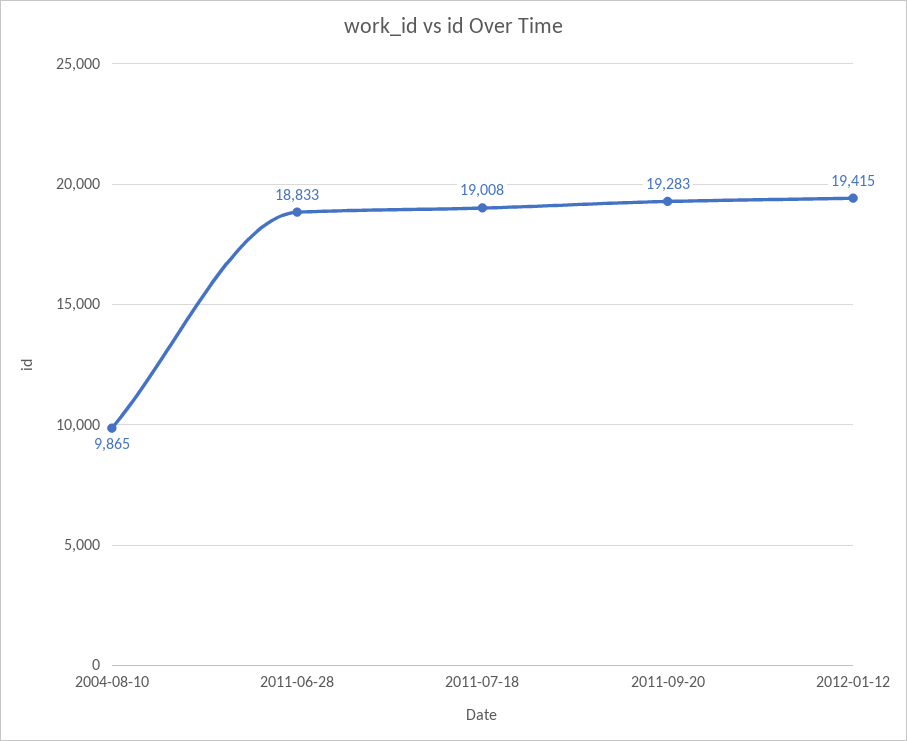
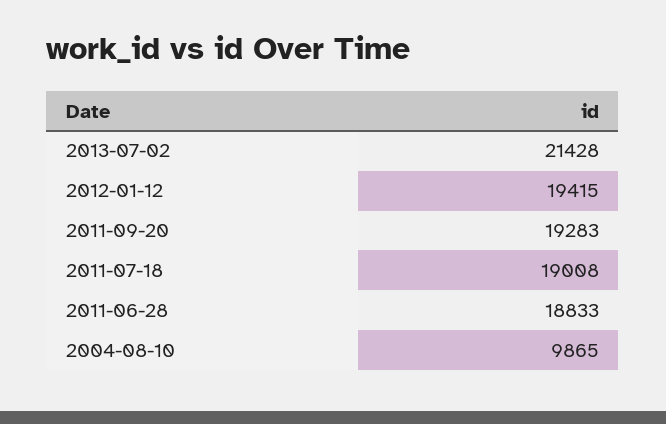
2013-07-02: none -> 21428

